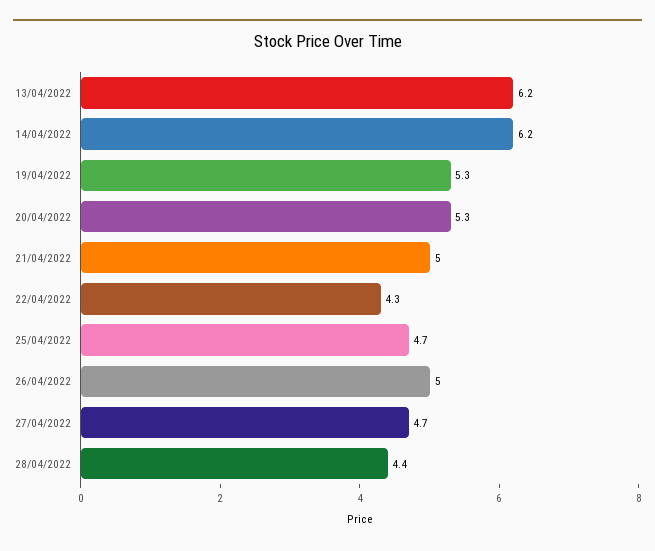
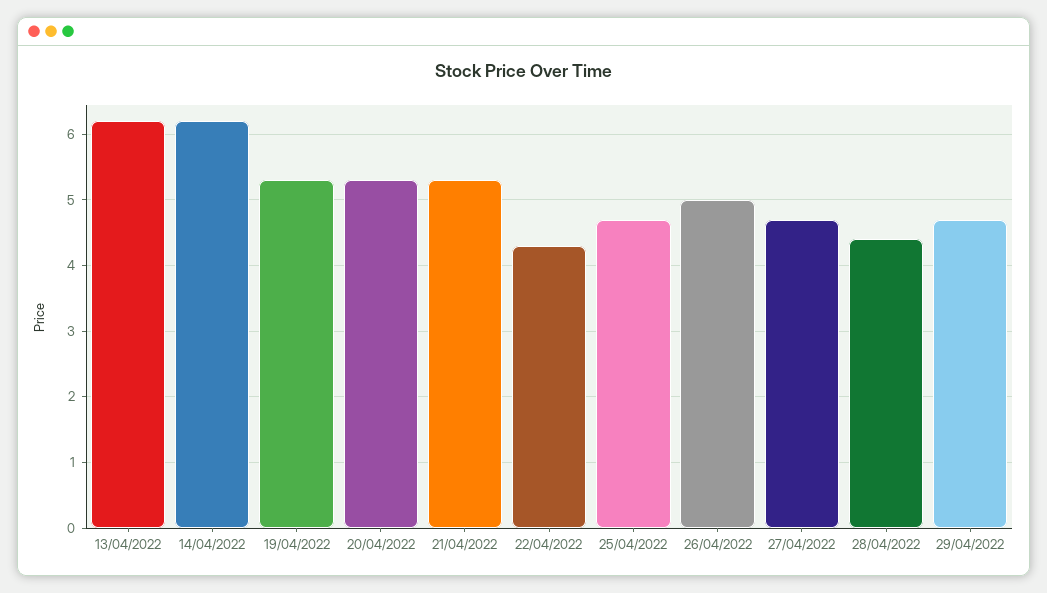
21/04/2022: 5 -> 5.3
29/04/2022: none -> 4.7

